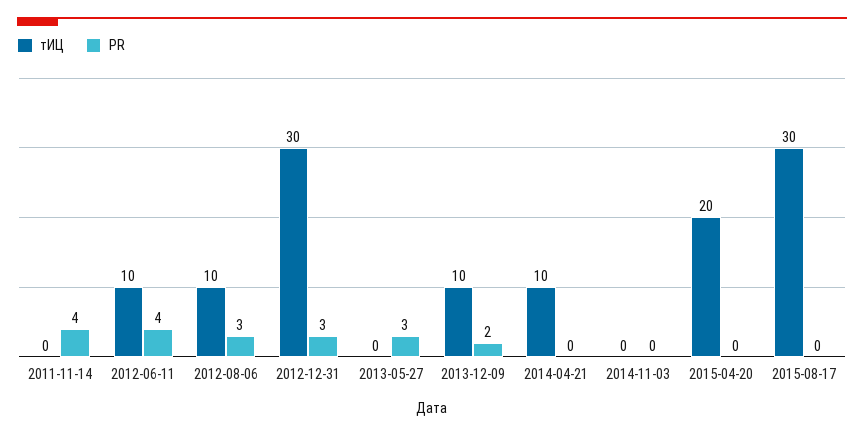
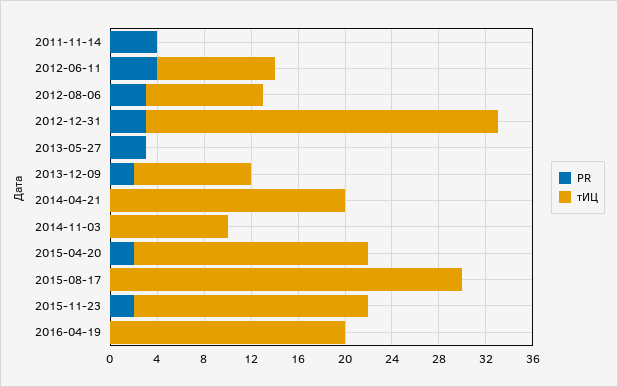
тИЦ, 2014-04-21: 10 -> 20
тИЦ, 2014-11-03: 0 -> 10
PR, 2015-04-20: 0 -> 2
PR, 2015-11-23: none -> 2
тИЦ, 2015-11-23: none -> 20
PR, 2016-04-19: none -> 0
тИЦ, 2016-04-19: none -> 20

